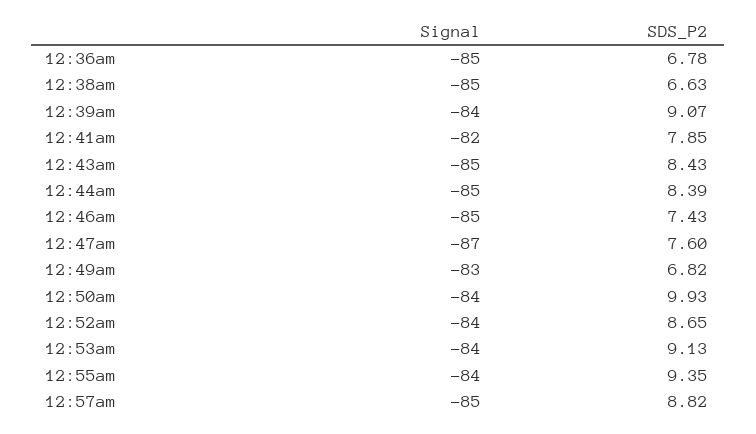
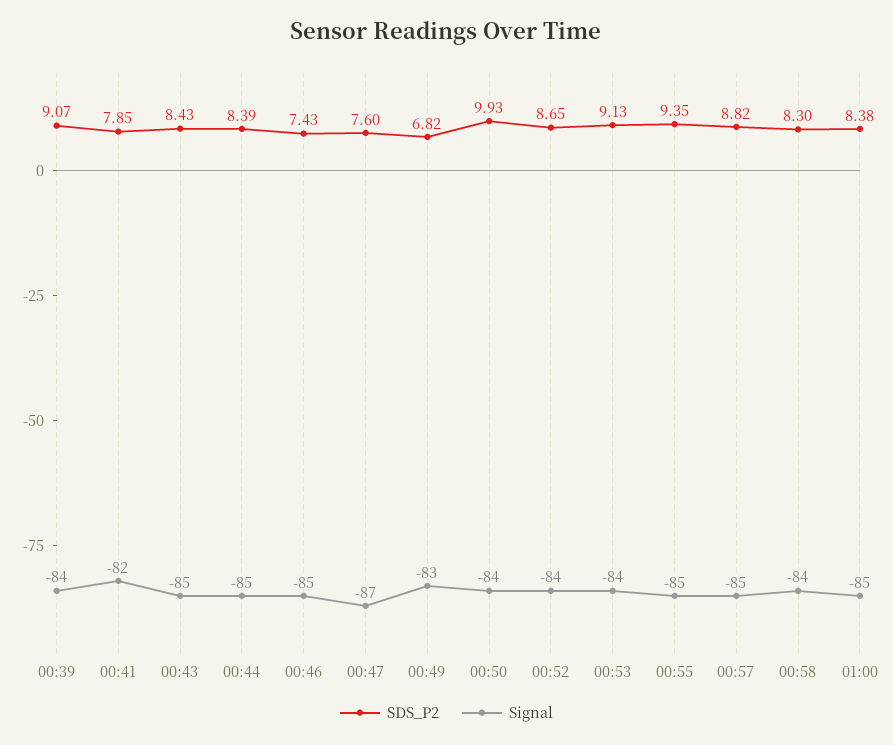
Signal, 12:36am: -85 -> none
SDS_P2, 12:36am: 6.78 -> none
Signal, 12:38am: -85 -> none
SDS_P2, 12:38am: 6.63 -> none
Signal, 12:55am: -84 -> -85
SDS_P2, 00:58: none -> 8.3
Signal, 00:58: none -> -84
SDS_P2, 01:00: none -> 8.38
Signal, 01:00: none -> -85

